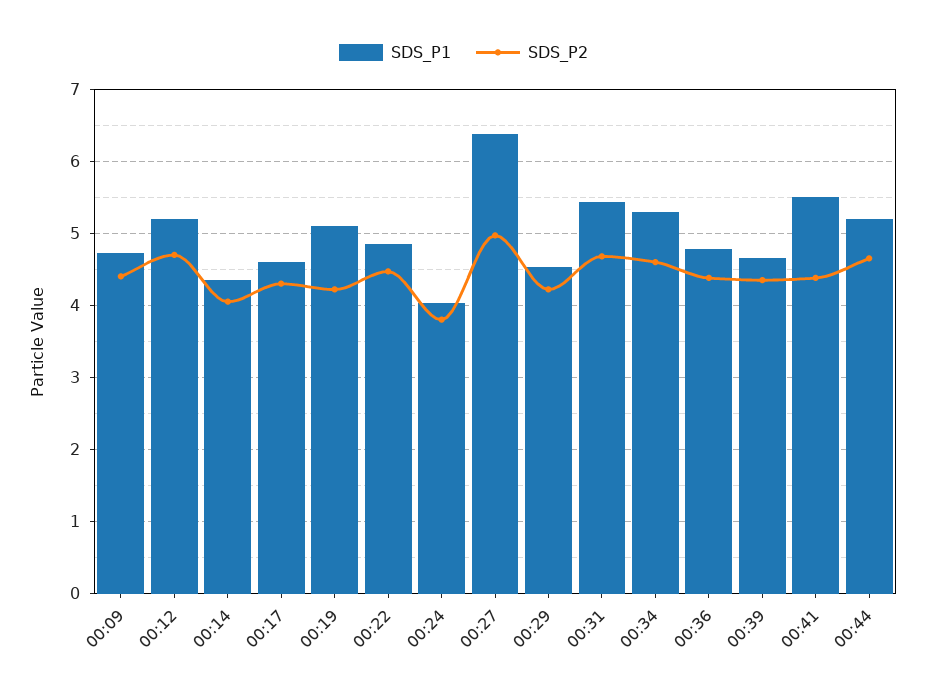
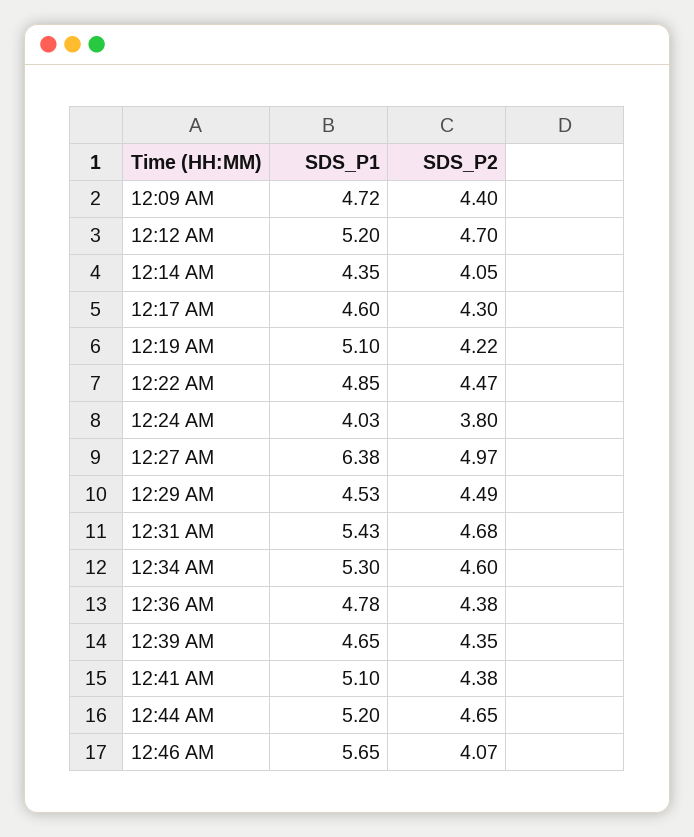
SDS_P2, 00:29: 4.2 -> 4.49
SDS_P1, 00:41: 5.5 -> 5.1
SDS_P1, 12:46 AM: none -> 5.65
SDS_P2, 12:46 AM: none -> 4.07

